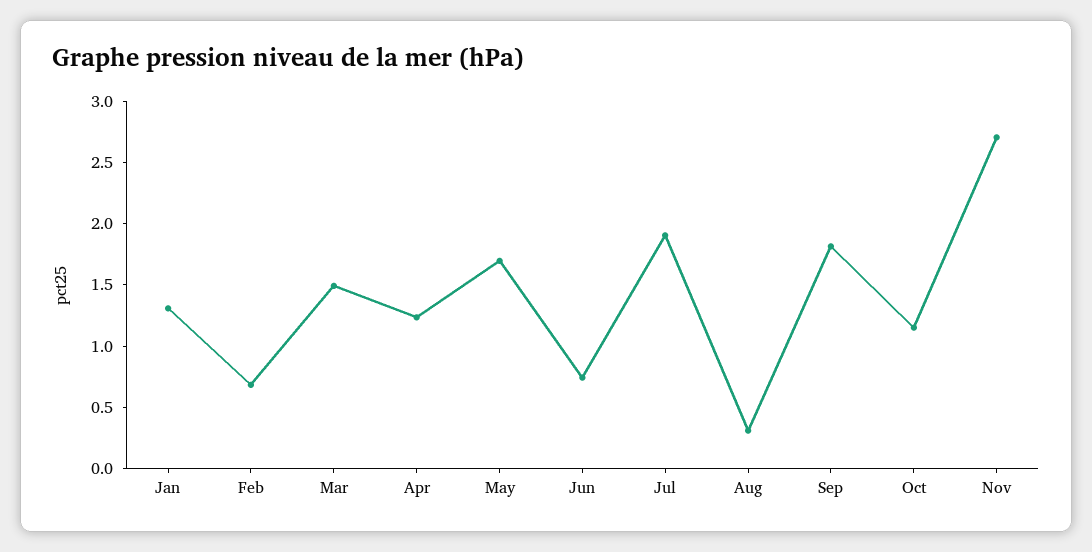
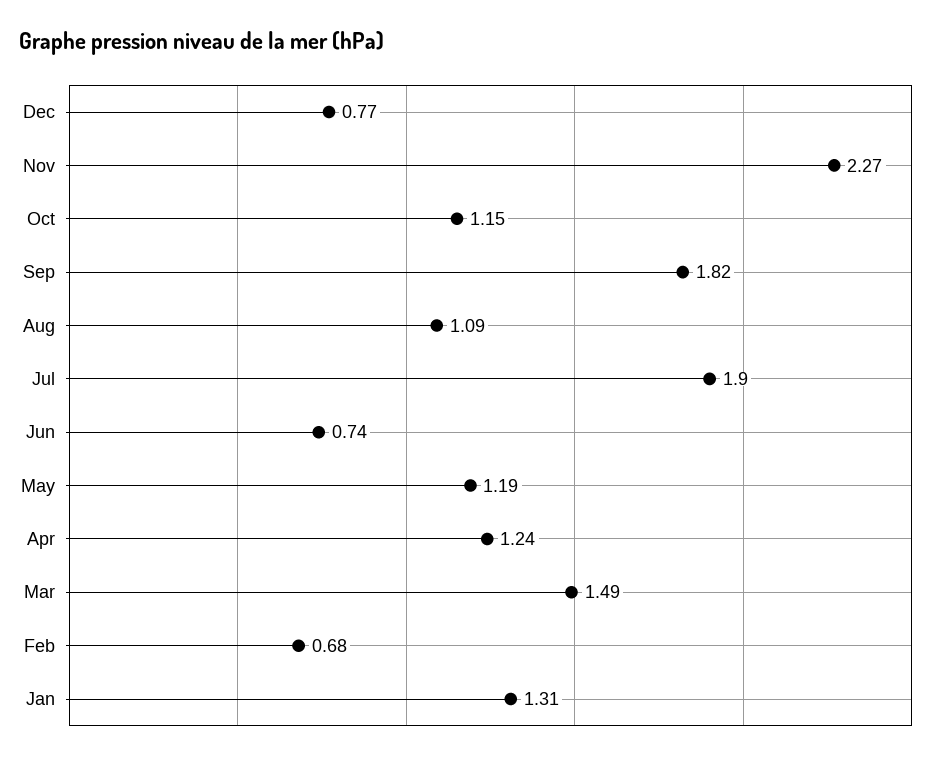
May: 1.7 -> 1.19
Aug: 0.3 -> 1.09
Nov: 2.7 -> 2.27
Dec: none -> 0.77

